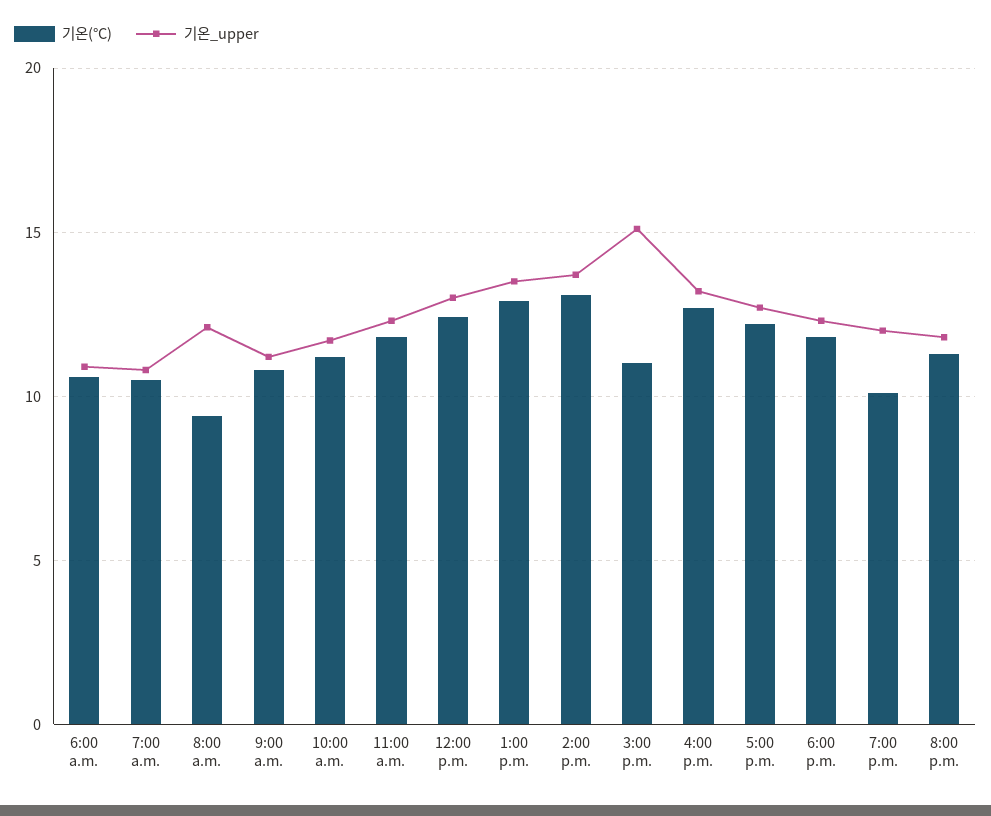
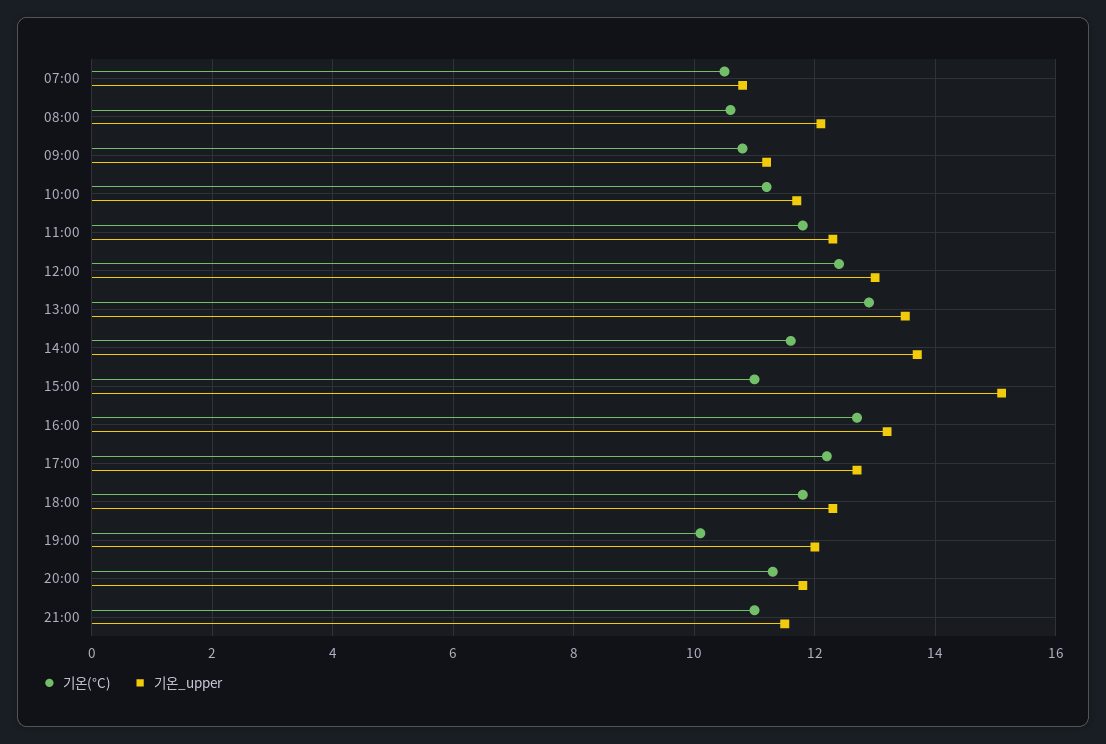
기온(°C), 6:00 a.m.: 10.5 -> none
기온_upper, 6:00 a.m.: 11 -> none
기온(°C), 8:00 a.m.: 9.5 -> 10.5
기온(°C), 2:00 p.m.: 13 -> 11.5
기온(°C), 21:00: none -> 11
기온_upper, 21:00: none -> 11.5

